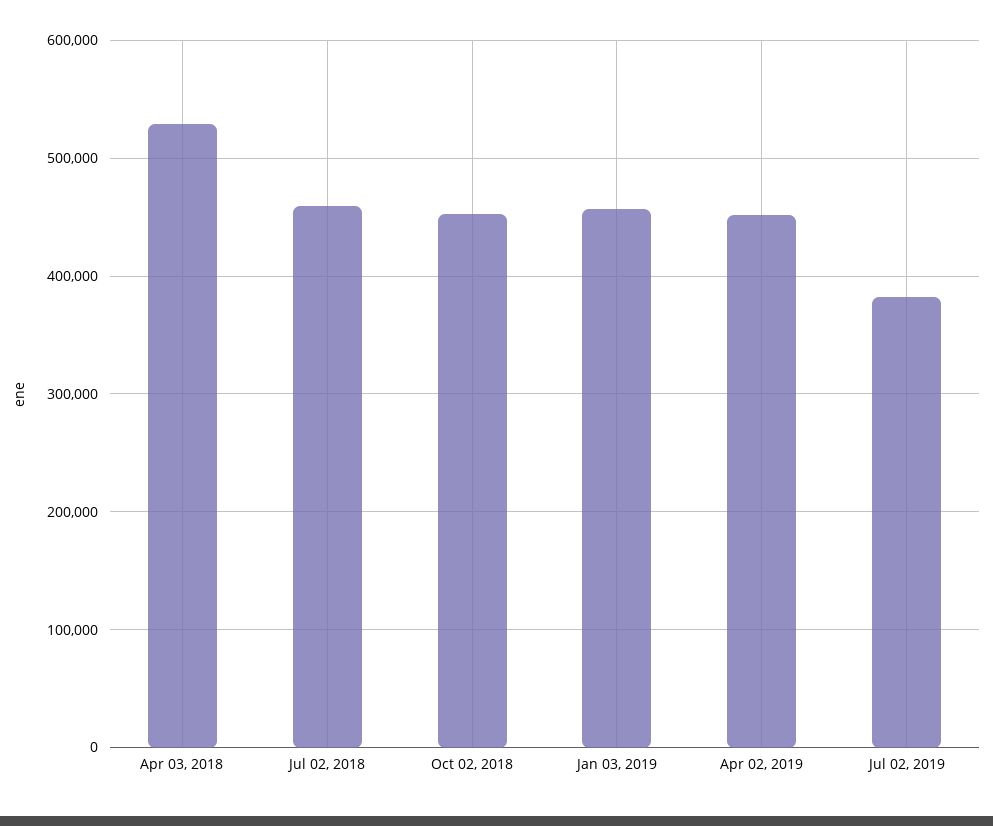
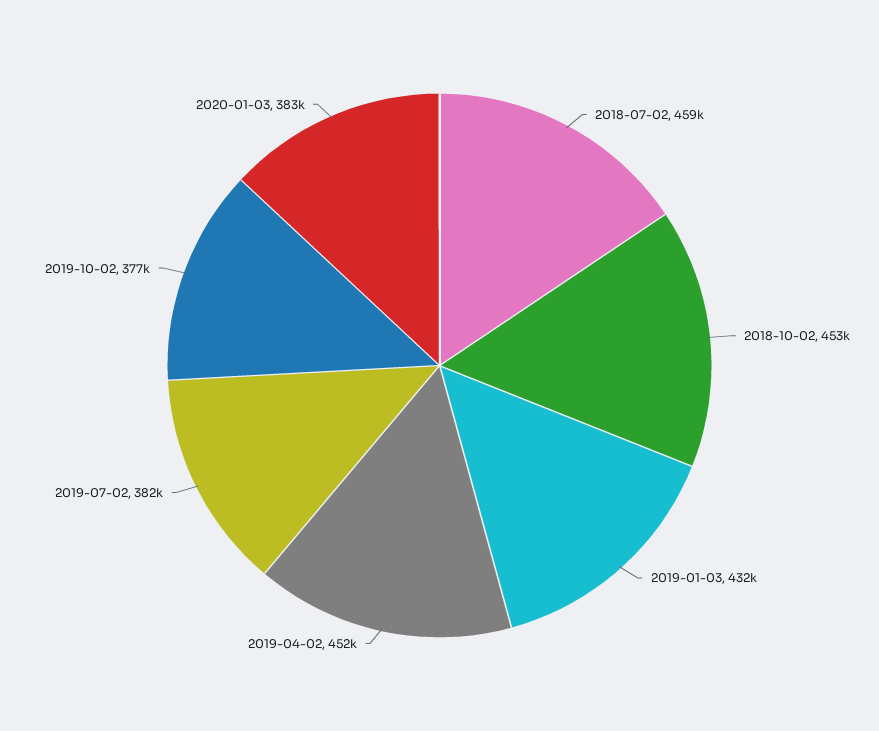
Apr 03, 2018: 530000 -> none
Jan 03, 2019: 460000 -> 432000
2019-10-02: none -> 377000
2020-01-03: none -> 383000

